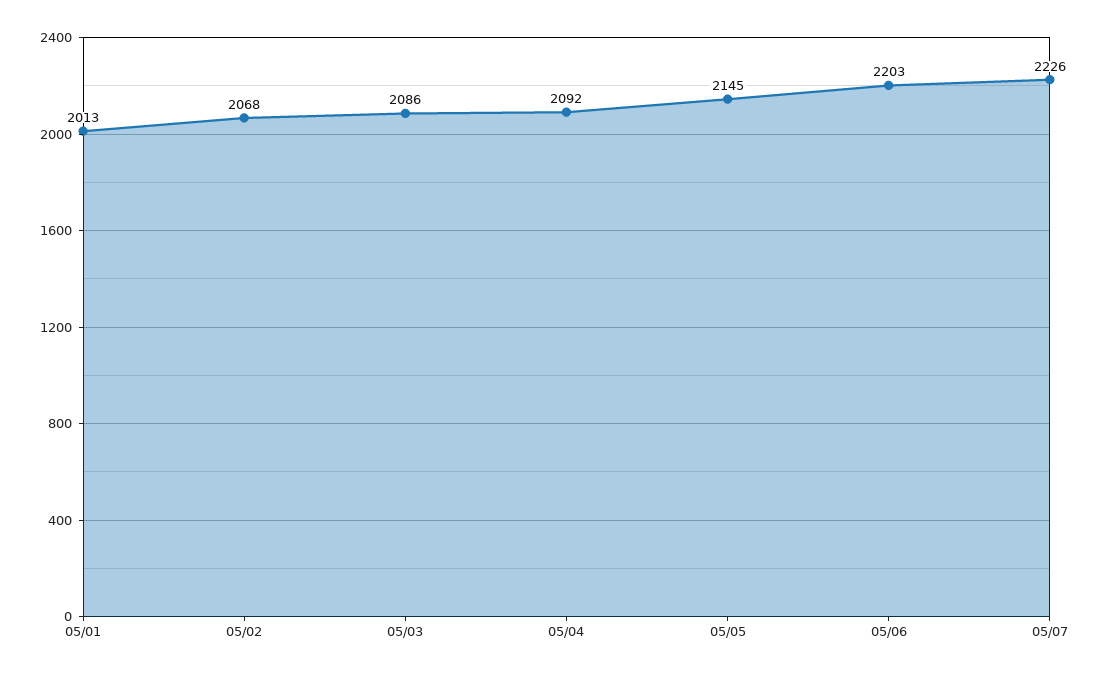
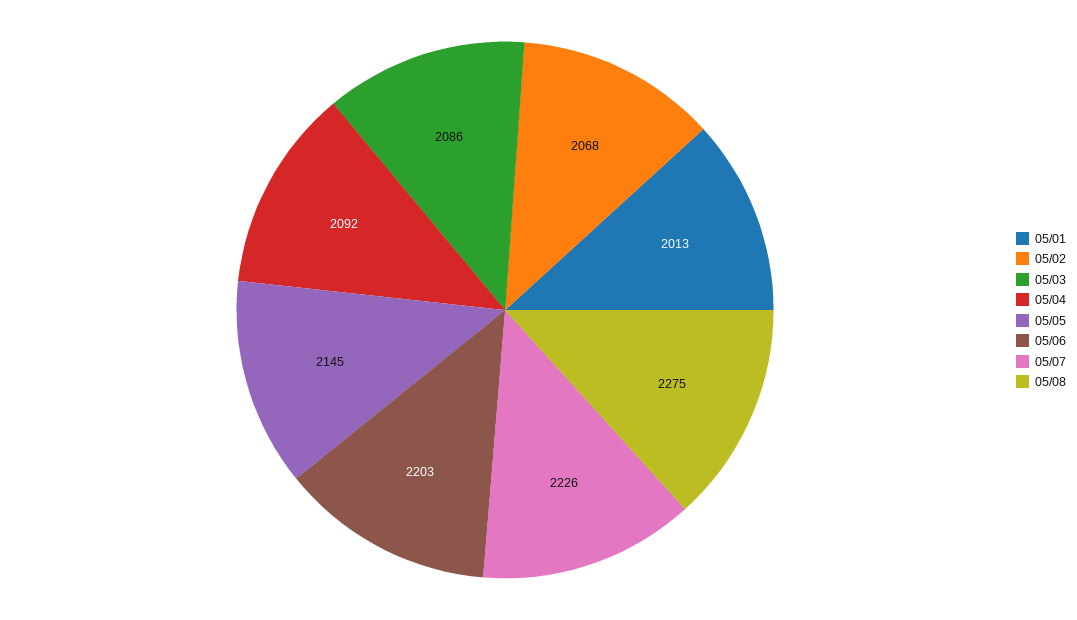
05/08: none -> 2275

